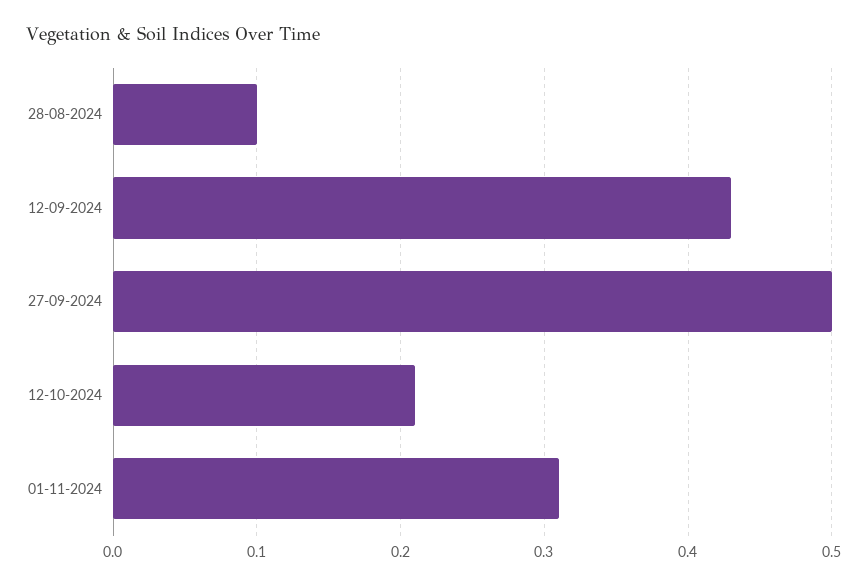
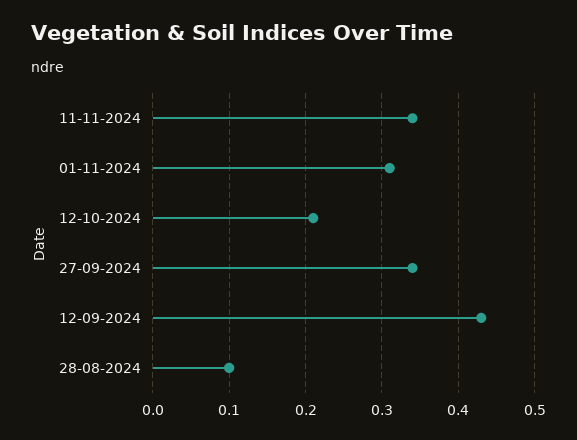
27-09-2024: 0.5 -> 0.34
11-11-2024: none -> 0.34

